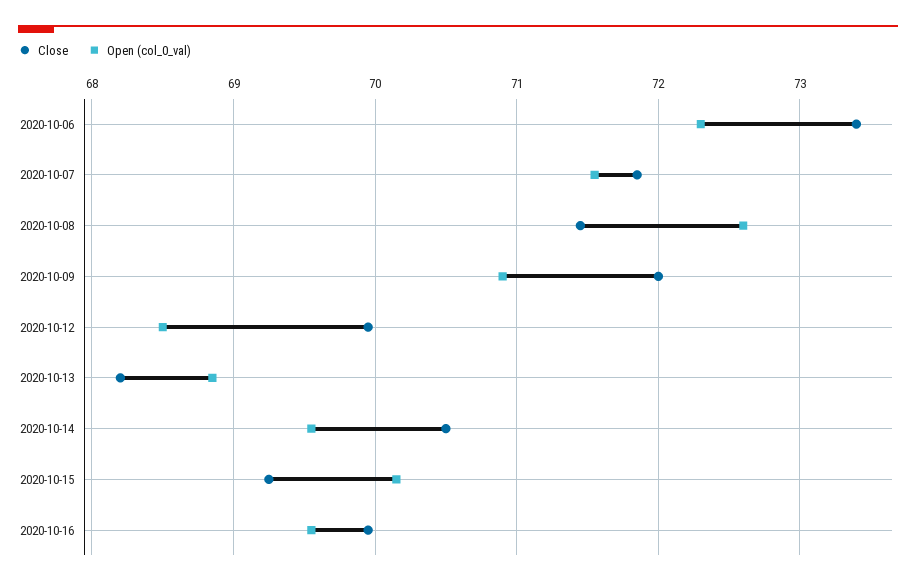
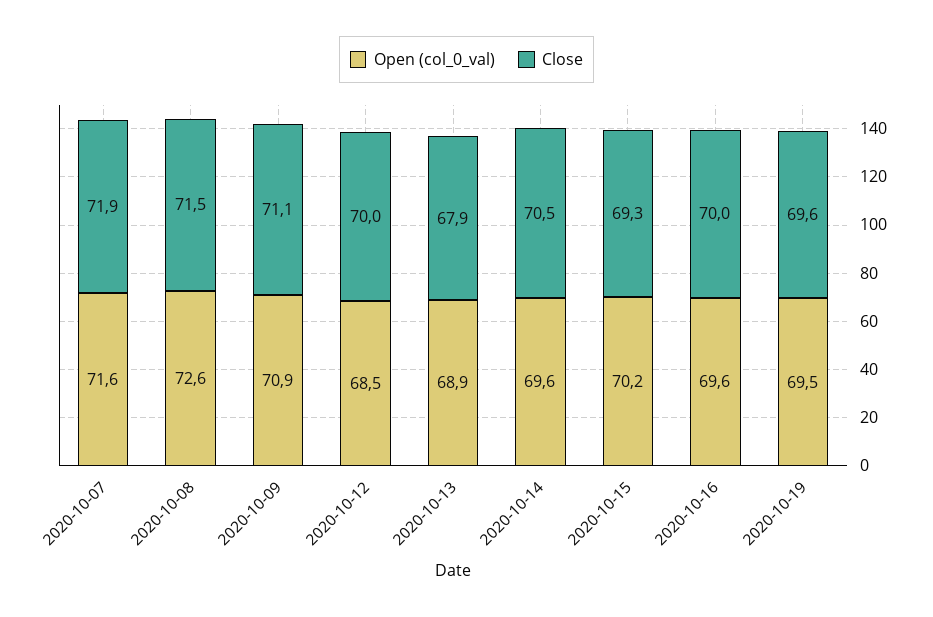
Close, 2020-10-06: 73.4 -> none
Open (col_0_val), 2020-10-06: 72.3 -> none
Close, 2020-10-09: 72 -> 71.1
Close, 2020-10-13: 68.2 -> 67.9
Open (col_0_val), 2020-10-19: none -> 69.5
Close, 2020-10-19: none -> 69.6

